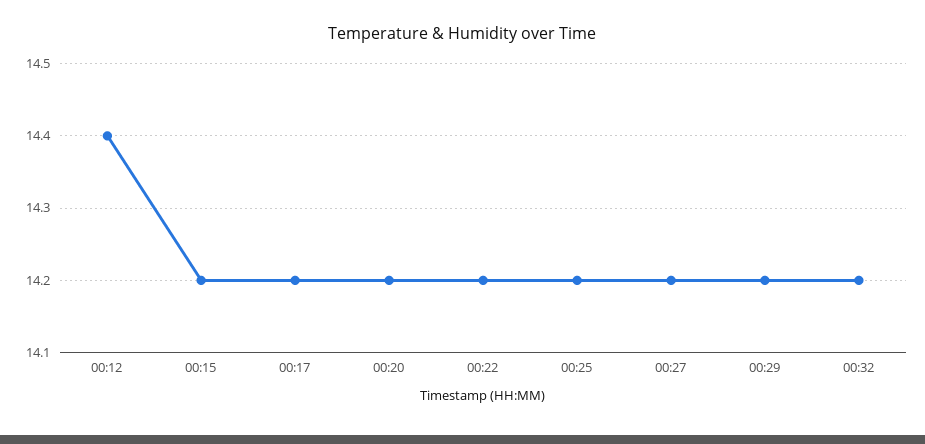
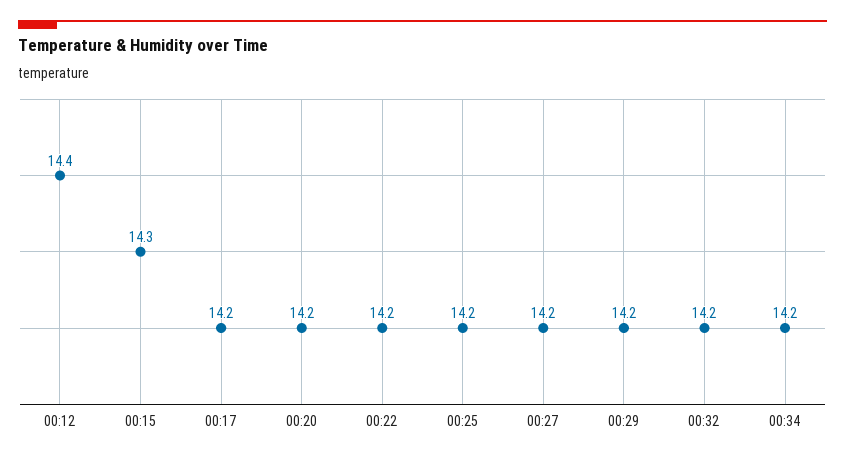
00:15: 14.2 -> 14.3
00:34: none -> 14.2

